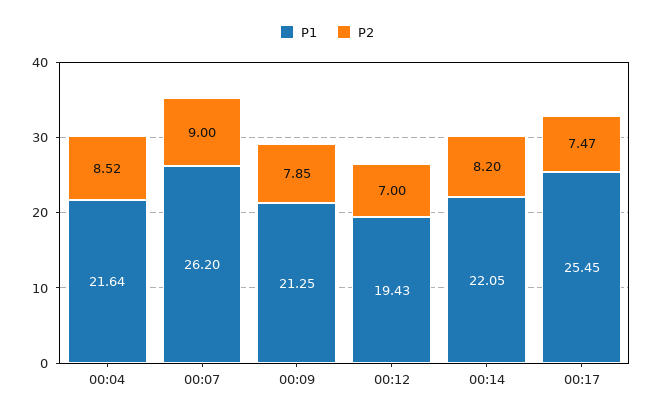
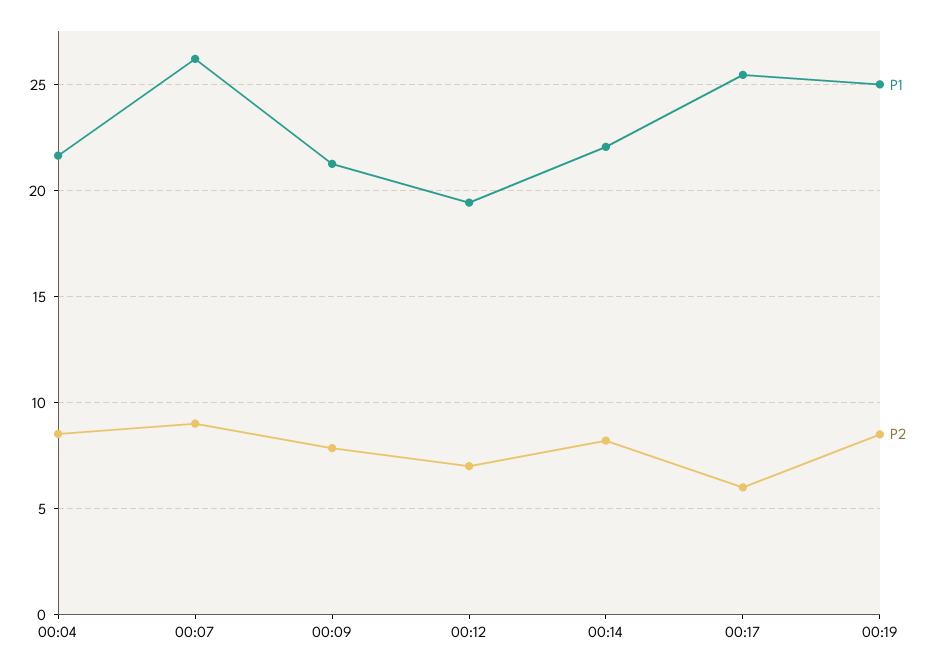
P2, 00:17: 7.47 -> 6
P1, 00:19: none -> 25
P2, 00:19: none -> 8.5

